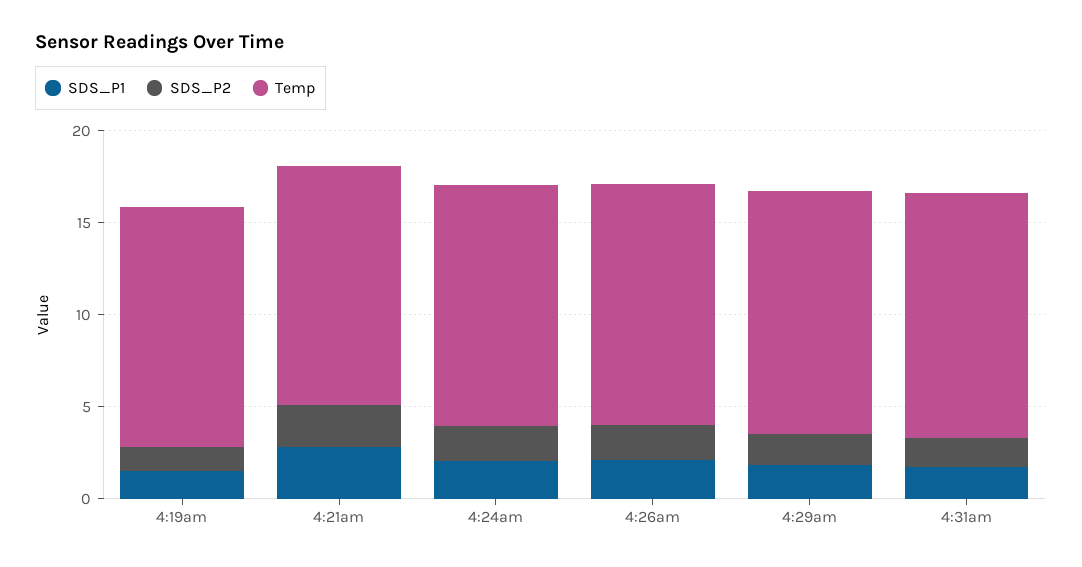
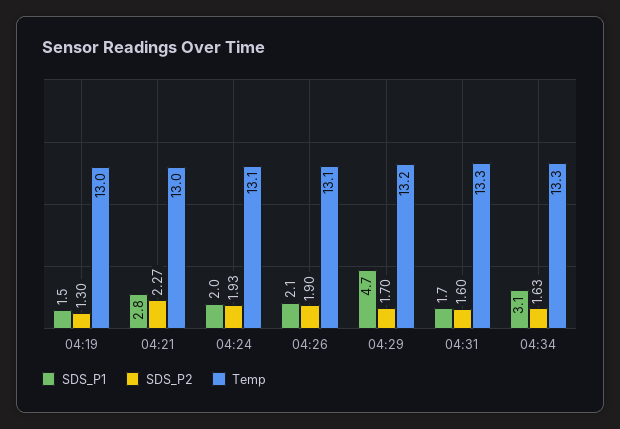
SDS_P1, 4:29am: 2 -> 4.7
SDS_P1, 04:34: none -> 3.1
SDS_P2, 04:34: none -> 1.63
Temp, 04:34: none -> 13.3

